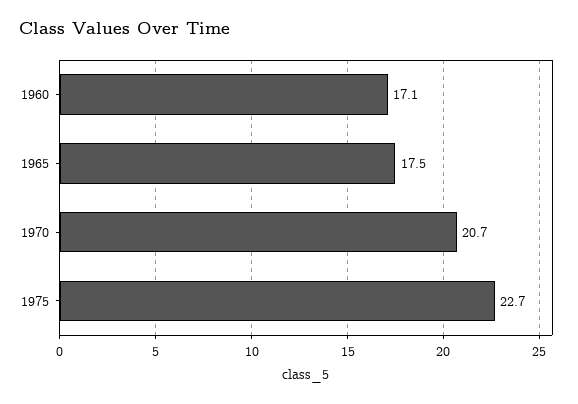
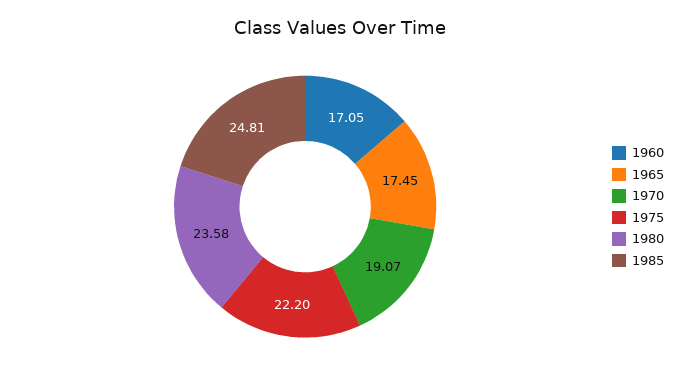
1970: 20.7 -> 19.07
1975: 22.7 -> 22.2
1980: none -> 23.58
1985: none -> 24.81

